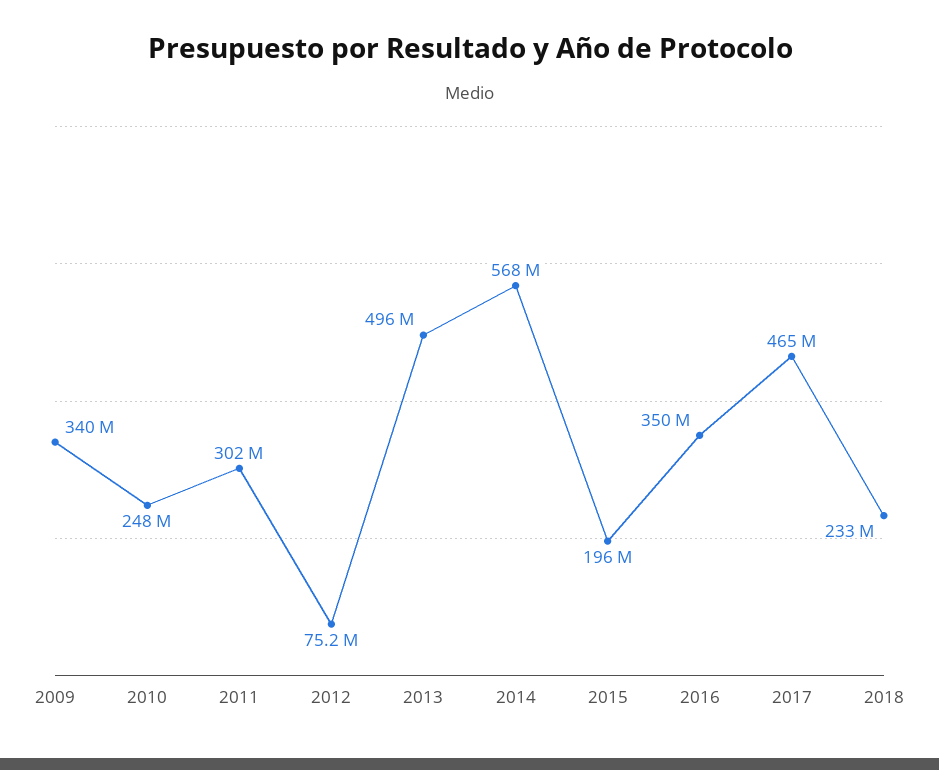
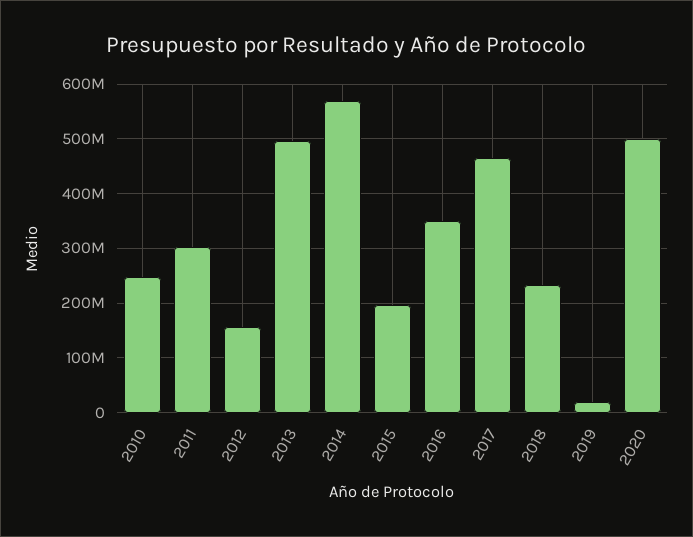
2009: 340000000 -> none
2012: 75200000 -> 160000000
2019: none -> 20000000
2020: none -> 500000000

